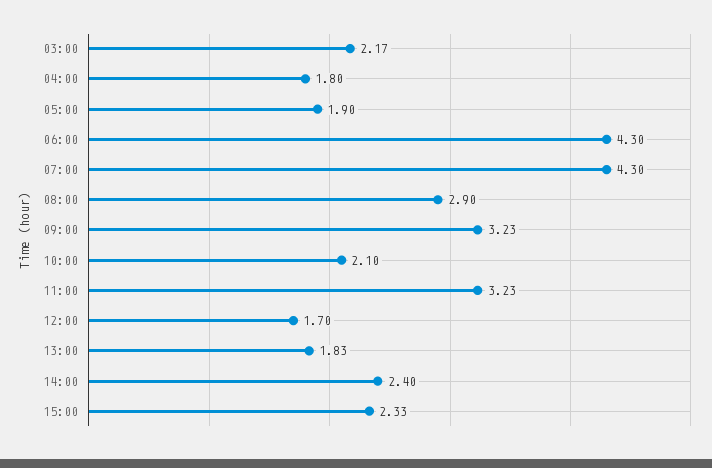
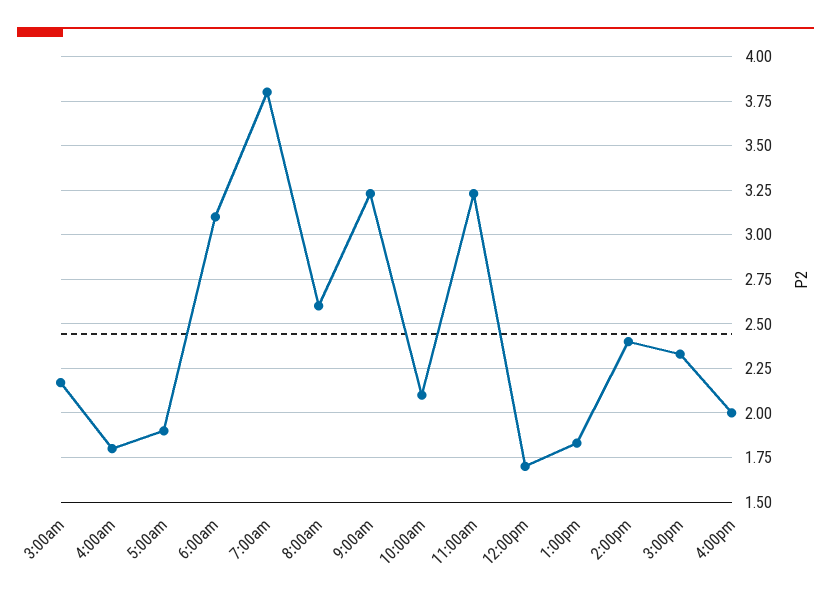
06:00: 4.3 -> 3.1
07:00: 4.3 -> 3.8
08:00: 2.9 -> 2.6
4:00pm: none -> 2

